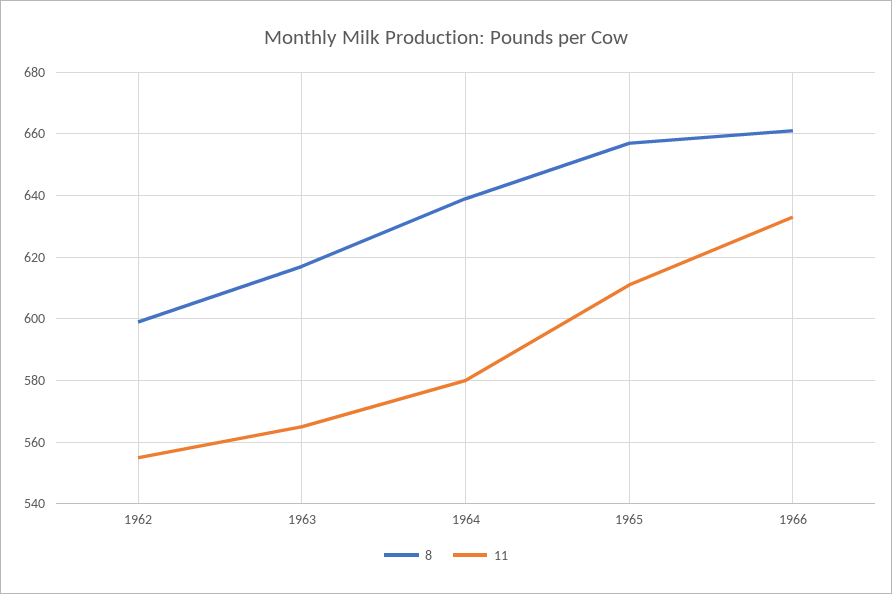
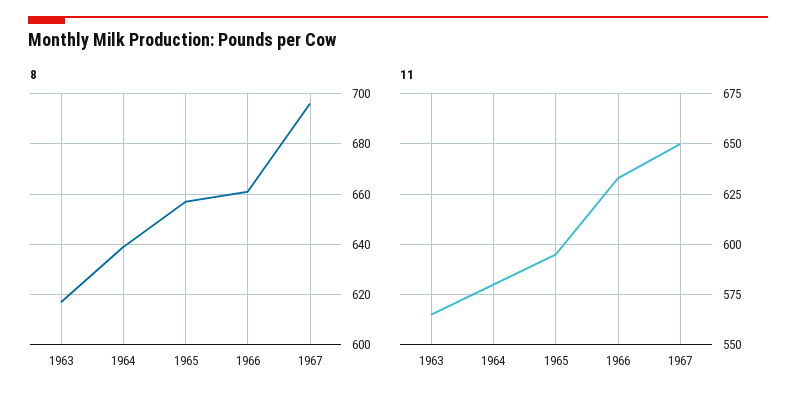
8, 1962: 600 -> none
11, 1962: 555 -> none
11, 1965: 610 -> 595
8, 1967: none -> 695
11, 1967: none -> 650

